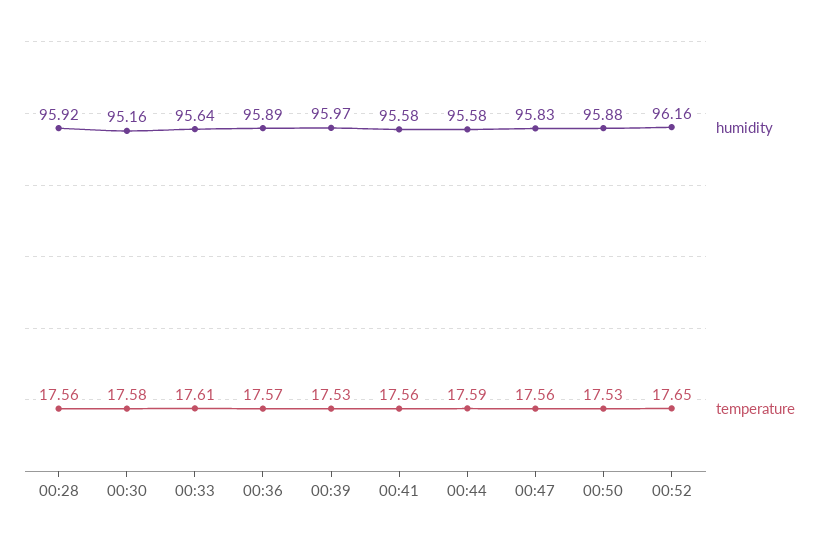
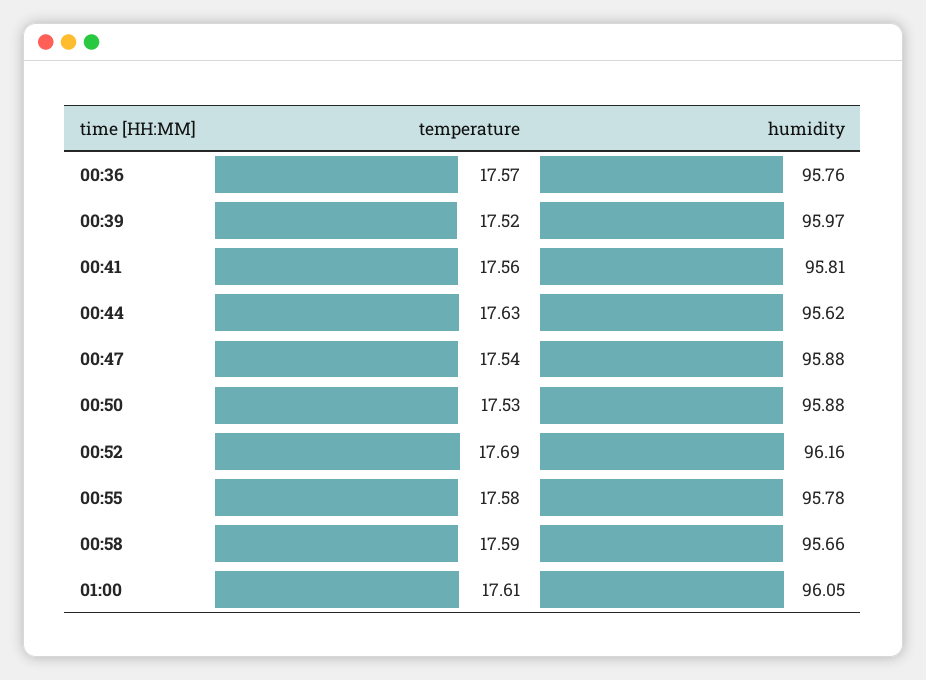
humidity, 00:28: 95.92 -> none
temperature, 00:28: 17.56 -> none
humidity, 00:30: 95.16 -> none
temperature, 00:30: 17.58 -> none
humidity, 00:33: 95.64 -> none
temperature, 00:33: 17.61 -> none
humidity, 00:36: 95.89 -> 95.76
temperature, 00:39: 17.53 -> 17.52
humidity, 00:41: 95.58 -> 95.81
humidity, 00:44: 95.58 -> 95.62
temperature, 00:44: 17.59 -> 17.63
humidity, 00:47: 95.83 -> 95.88
temperature, 00:47: 17.56 -> 17.54
temperature, 00:52: 17.65 -> 17.69
temperature, 00:55: none -> 17.58
humidity, 00:55: none -> 95.78
temperature, 00:58: none -> 17.59
humidity, 00:58: none -> 95.66
temperature, 01:00: none -> 17.61
humidity, 01:00: none -> 96.05

